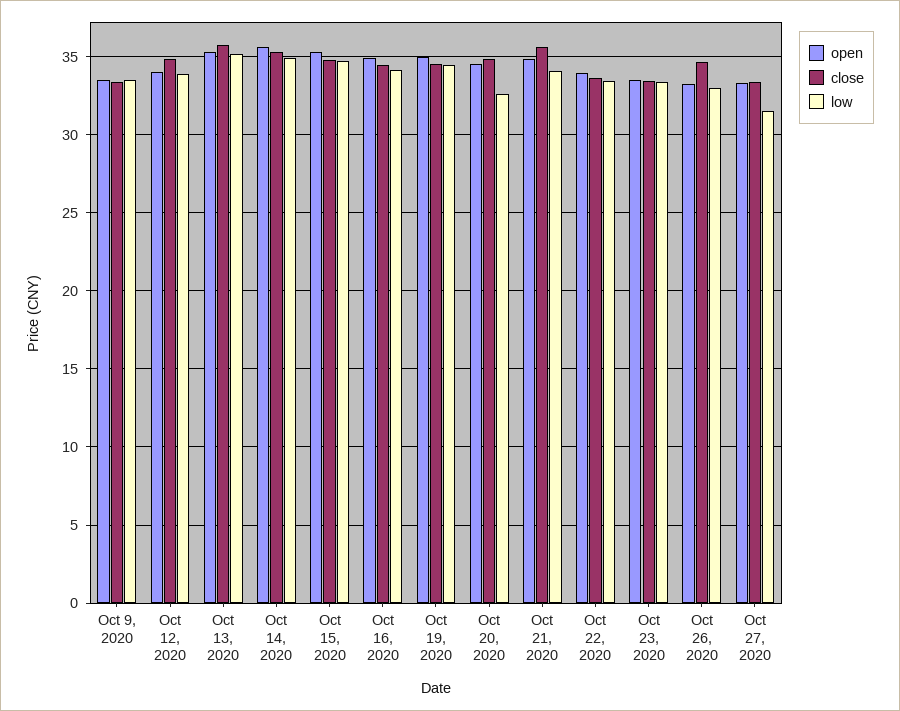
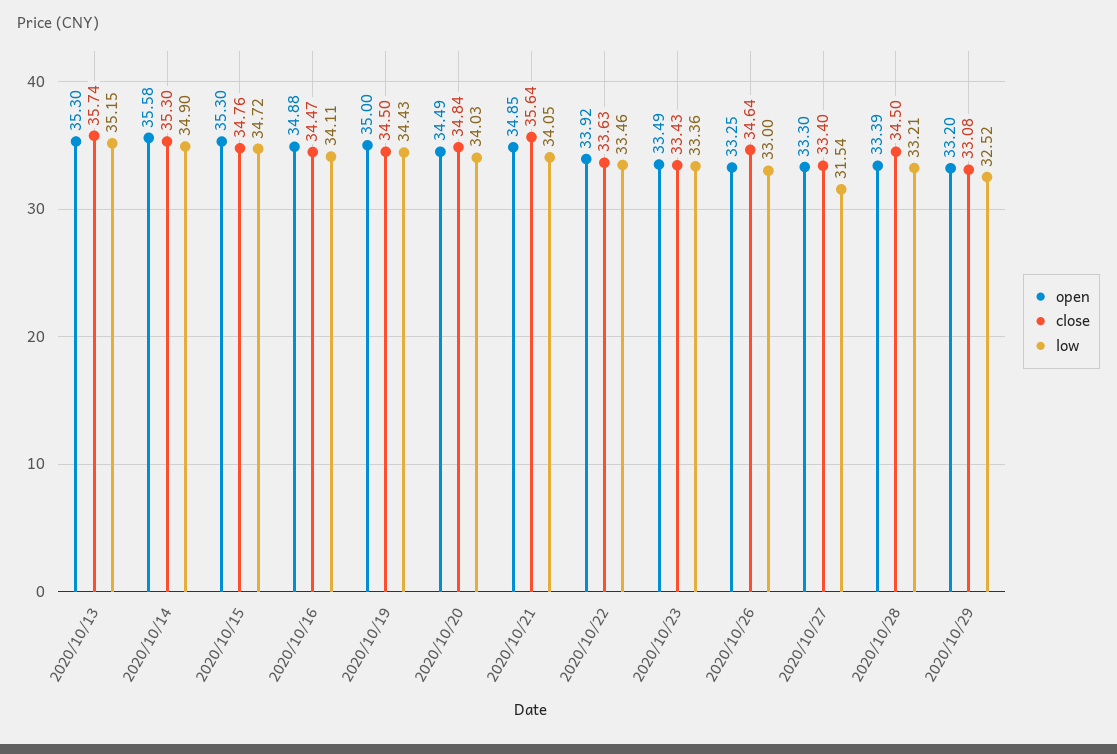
open, Oct 9, 2020: 33.5 -> none
close, Oct 9, 2020: 33.5 -> none
low, Oct 9, 2020: 33.5 -> none
open, Oct 12, 2020: 34 -> none
close, Oct 12, 2020: 35 -> none
low, Oct 12, 2020: 34 -> none
low, Oct 20, 2020: 32.5 -> 34.03
open, 2020/10/28: none -> 33.39
close, 2020/10/28: none -> 34.5
low, 2020/10/28: none -> 33.21
open, 2020/10/29: none -> 33.2
close, 2020/10/29: none -> 33.08
low, 2020/10/29: none -> 32.52

